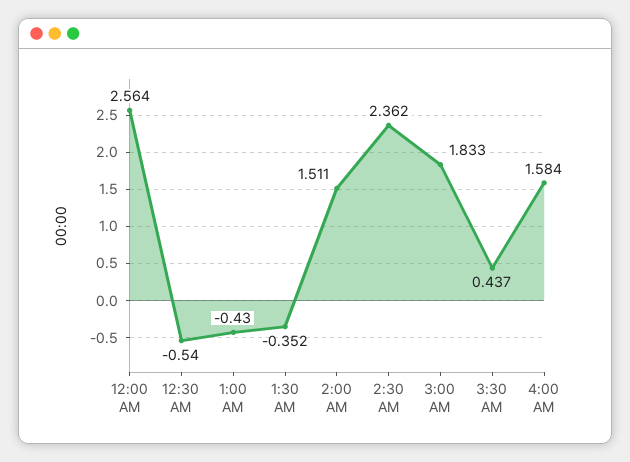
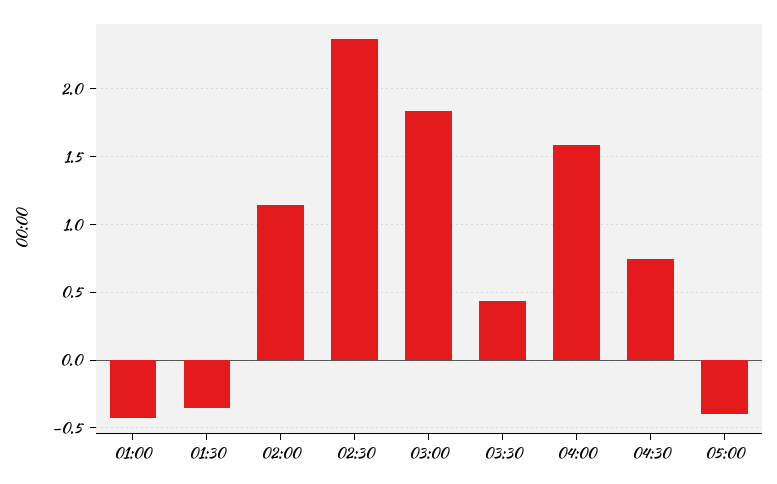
12:00 AM: 2.564 -> none
12:30 AM: -0.54 -> none
2:00 AM: 1.511 -> 1.15
04:30: none -> 0.75
05:00: none -> -0.4

